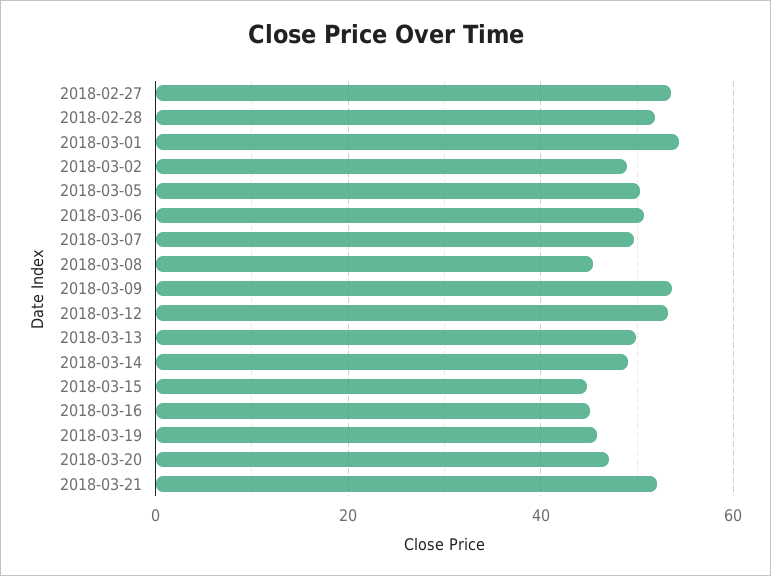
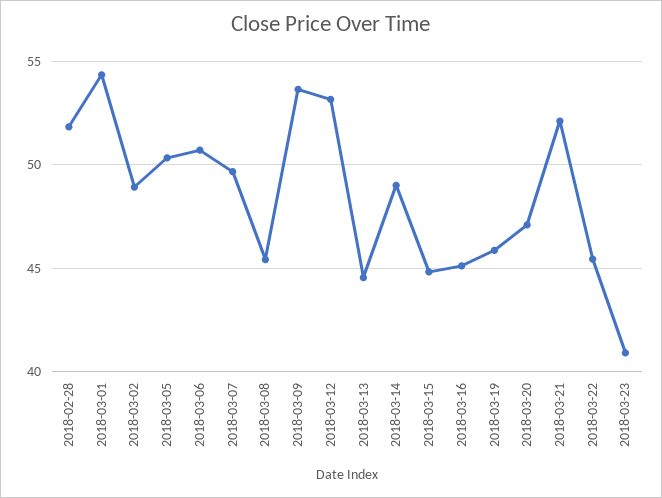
2018-02-27: 54 -> none
2018-03-13: 50 -> 44.5
2018-03-22: none -> 45.5
2018-03-23: none -> 41

